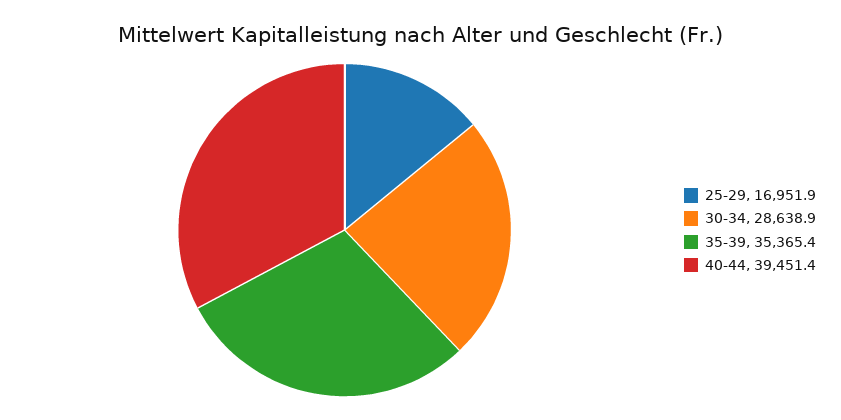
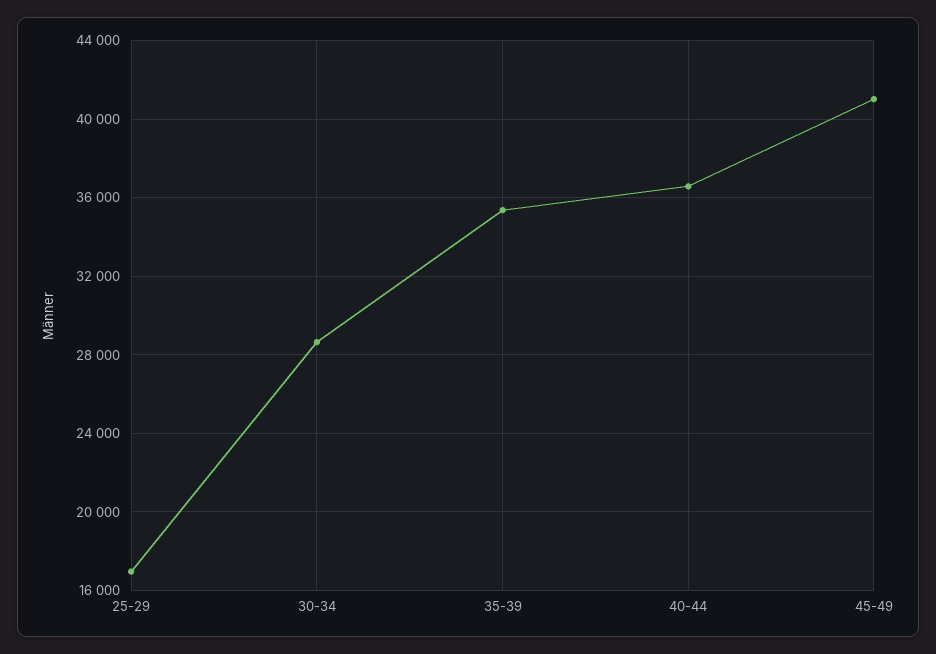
40-44: 39451.4 -> 36500
45-49: none -> 41000

